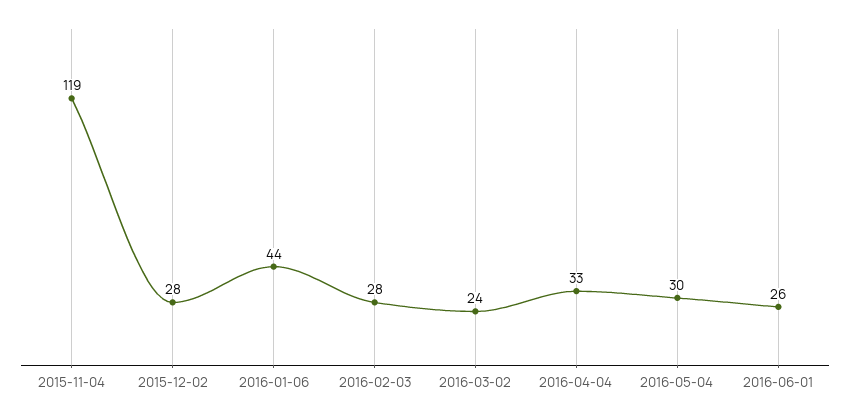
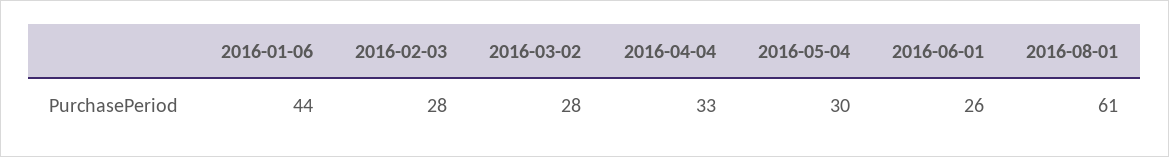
2015-11-04: 119 -> none
2015-12-02: 28 -> none
2016-03-02: 24 -> 28
2016-08-01: none -> 61

